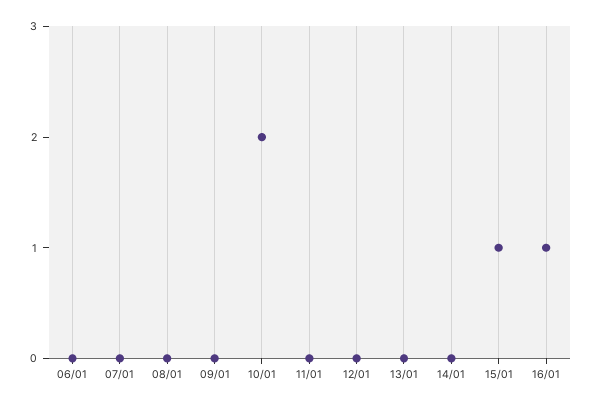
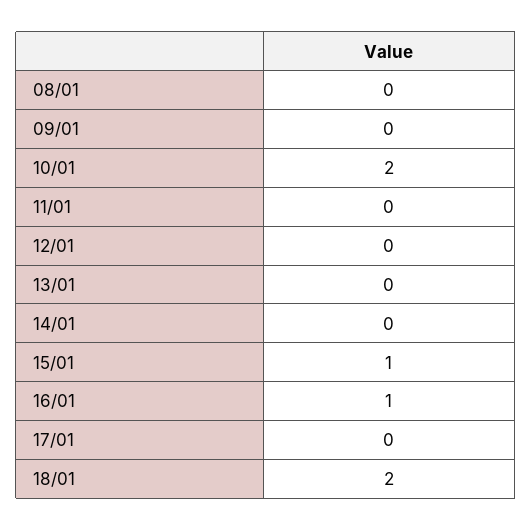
06/01: 0 -> none
07/01: 0 -> none
17/01: none -> 0
18/01: none -> 2

